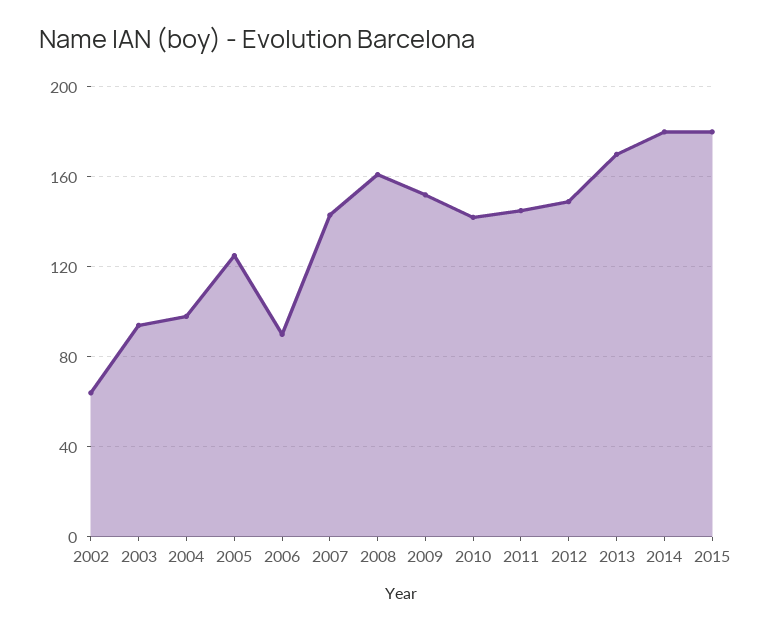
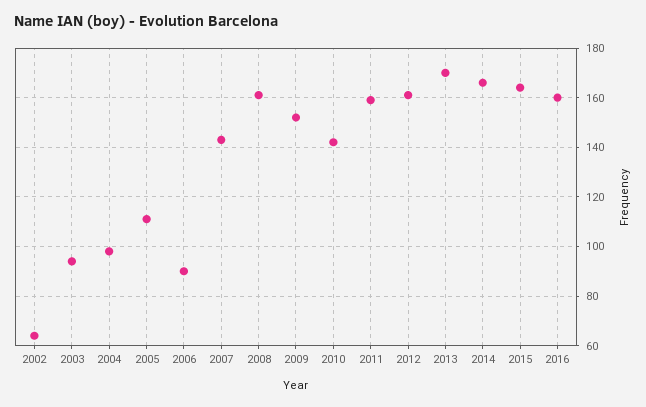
2005: 125 -> 110
2011: 145 -> 160
2012: 150 -> 160
2014: 180 -> 165
2015: 180 -> 165
2016: none -> 160

